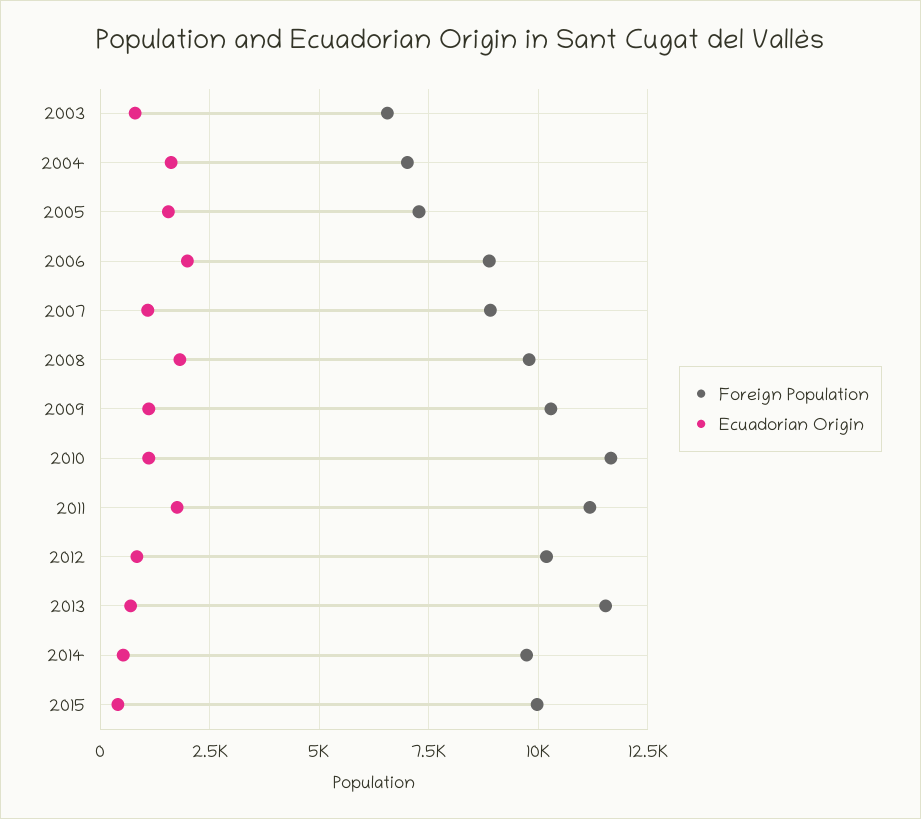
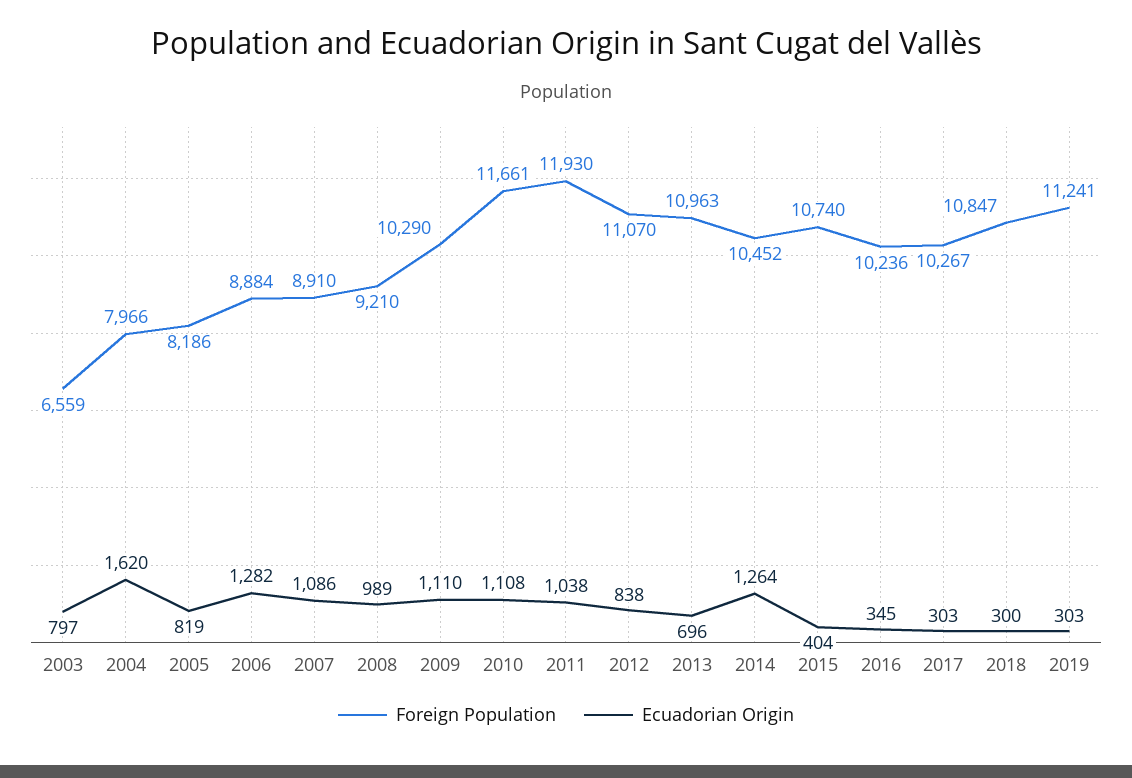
Foreign Population, 2004: 7000 -> 7966
Foreign Population, 2005: 7250 -> 8186
Ecuadorian Origin, 2005: 1500 -> 819
Ecuadorian Origin, 2006: 2000 -> 1282
Foreign Population, 2008: 9750 -> 9210
Ecuadorian Origin, 2008: 1750 -> 989
Foreign Population, 2011: 11250 -> 11930
Ecuadorian Origin, 2011: 1750 -> 1038
Foreign Population, 2012: 10250 -> 11070
Foreign Population, 2013: 11500 -> 10963
Foreign Population, 2014: 9750 -> 10452
Ecuadorian Origin, 2014: 500 -> 1264
Foreign Population, 2015: 10000 -> 10740
Foreign Population, 2016: none -> 10236
Ecuadorian Origin, 2016: none -> 345
Foreign Population, 2017: none -> 10267
Ecuadorian Origin, 2017: none -> 303
Foreign Population, 2018: none -> 10847
Ecuadorian Origin, 2018: none -> 300
Foreign Population, 2019: none -> 11241
Ecuadorian Origin, 2019: none -> 303

